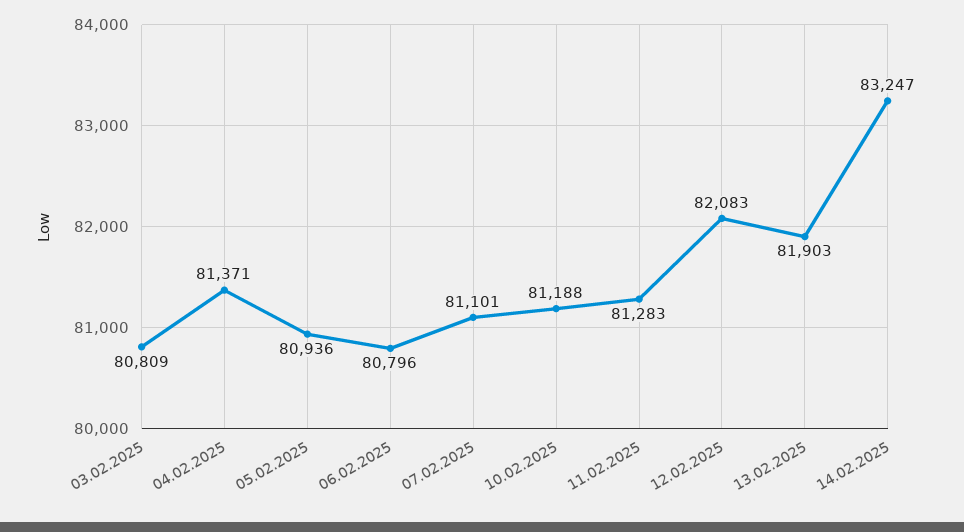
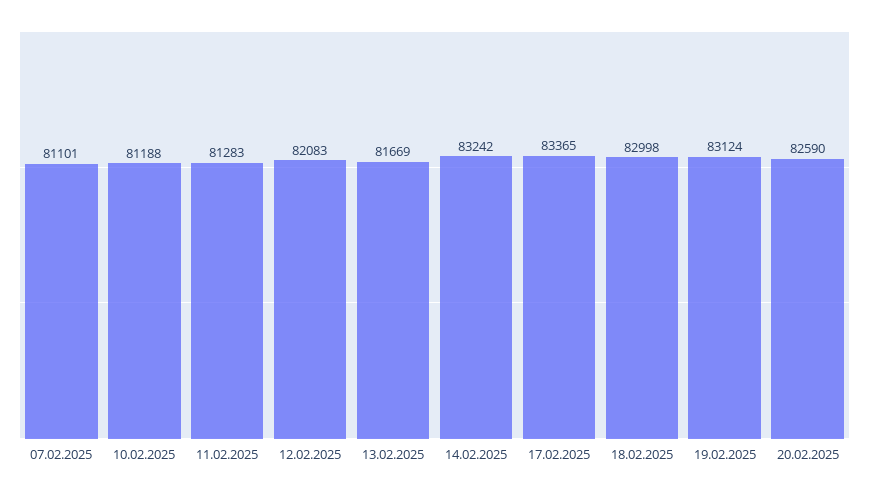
03.02.2025: 80809 -> none
04.02.2025: 81371 -> none
05.02.2025: 80936 -> none
06.02.2025: 80796 -> none
13.02.2025: 81903 -> 81669
14.02.2025: 83247 -> 83242
17.02.2025: none -> 83365
18.02.2025: none -> 82998
19.02.2025: none -> 83124
20.02.2025: none -> 82590

